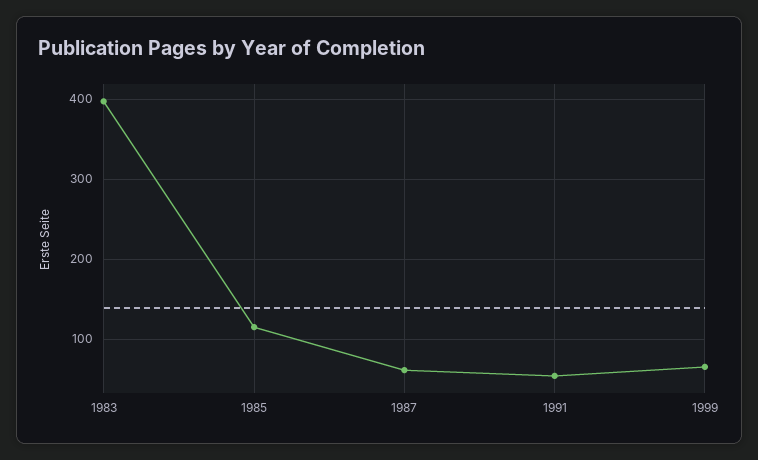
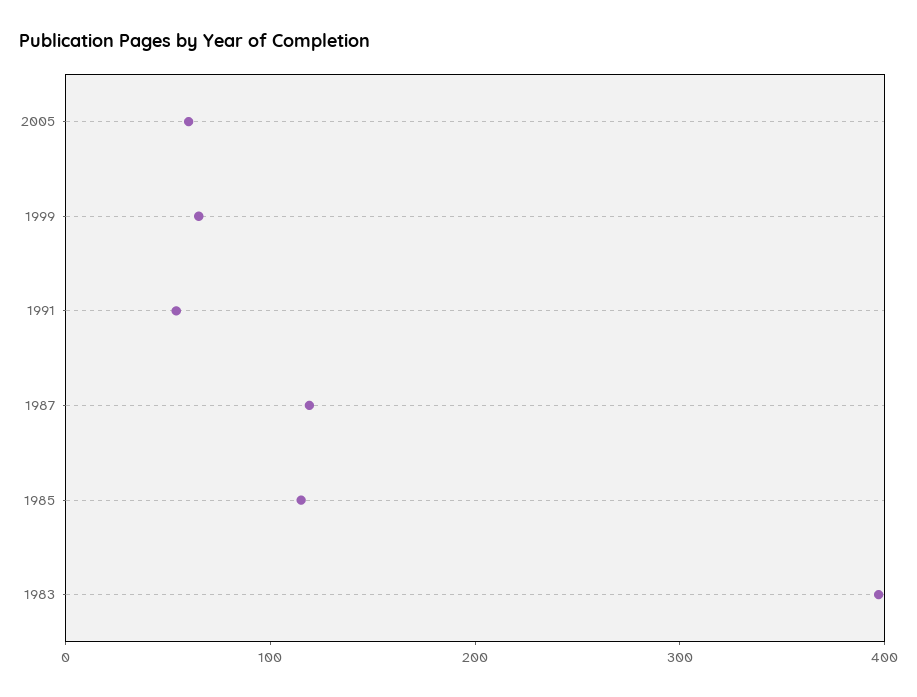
1987: 60 -> 120
2005: none -> 60

